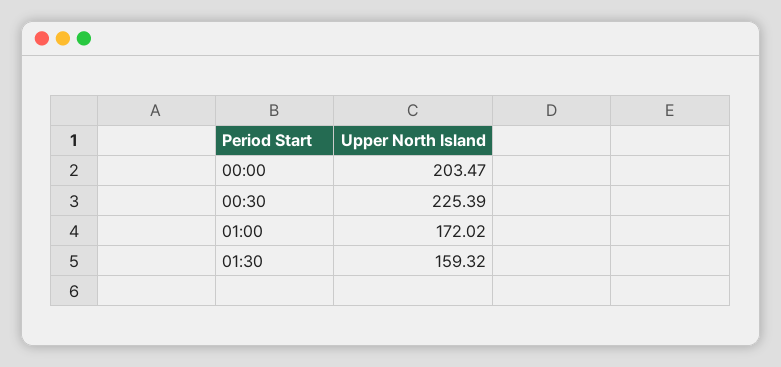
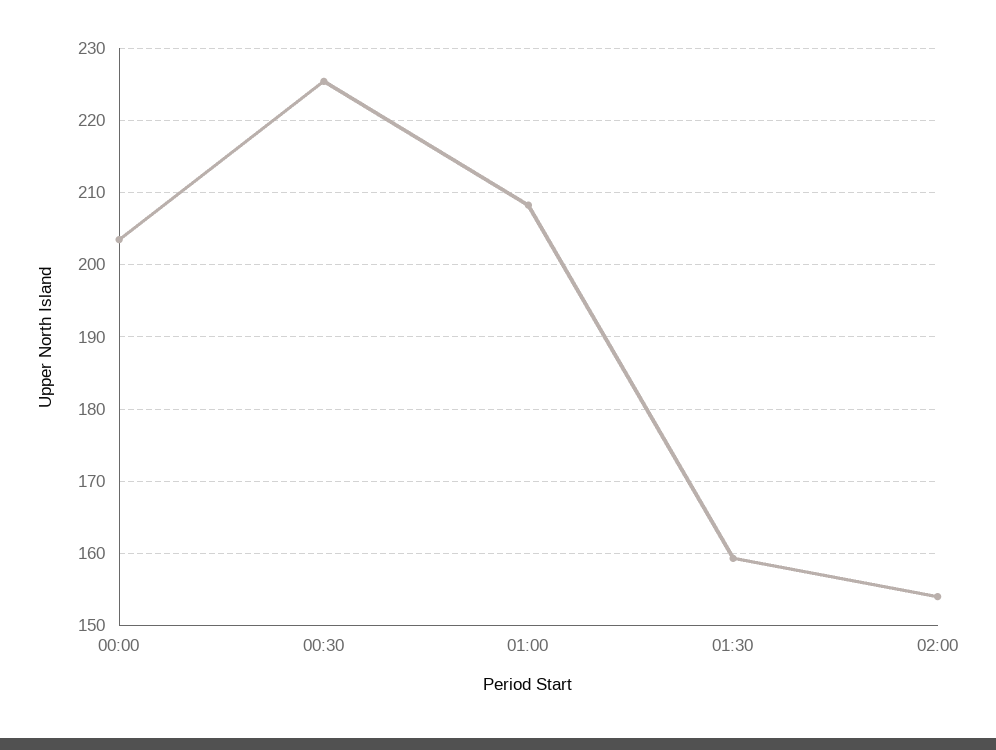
01:00: 172.02 -> 208
02:00: none -> 154

